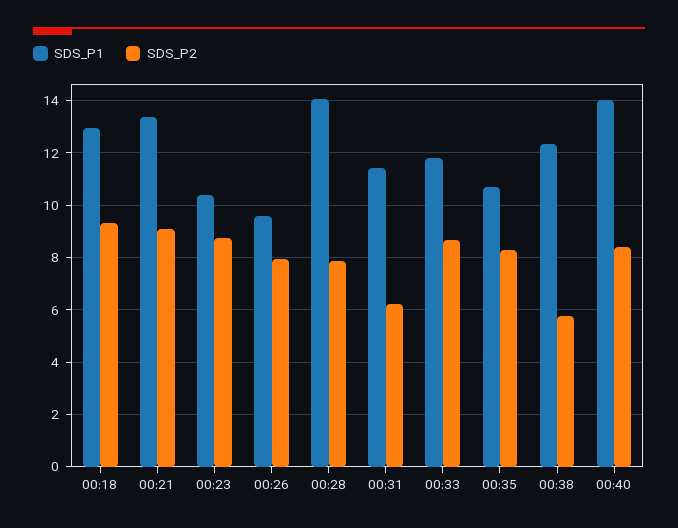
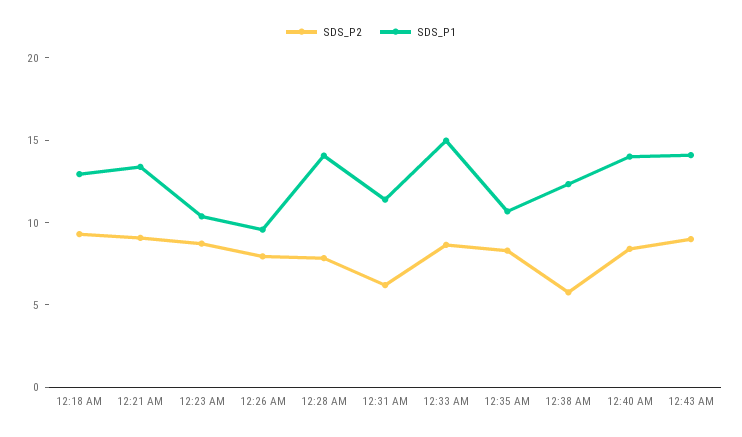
SDS_P1, 00:33: 11.75 -> 15
SDS_P2, 12:43 AM: none -> 9
SDS_P1, 12:43 AM: none -> 14

